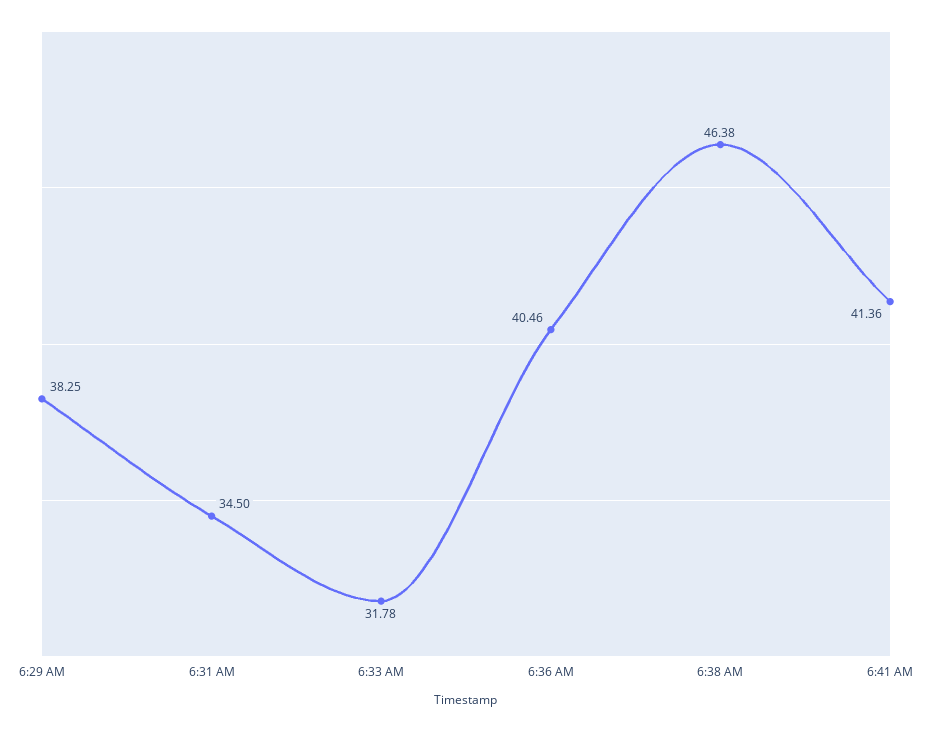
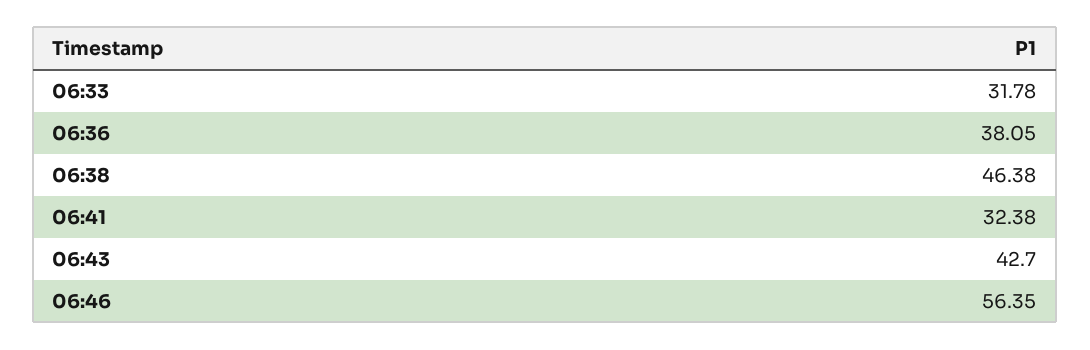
6:29 AM: 38.25 -> none
6:31 AM: 34.5 -> none
6:36 AM: 40.46 -> 38.05
6:41 AM: 41.36 -> 32.38
06:43: none -> 42.7
06:46: none -> 56.35

